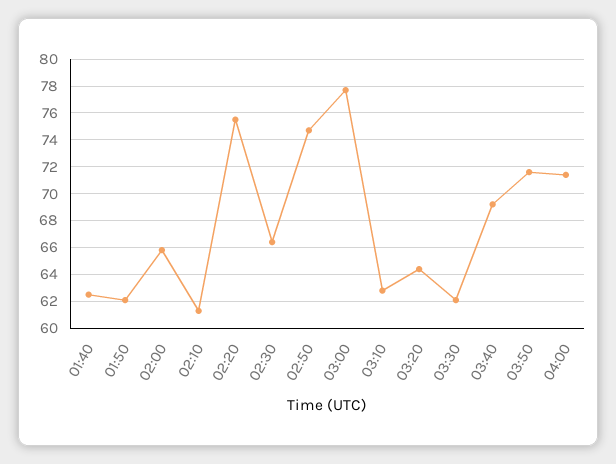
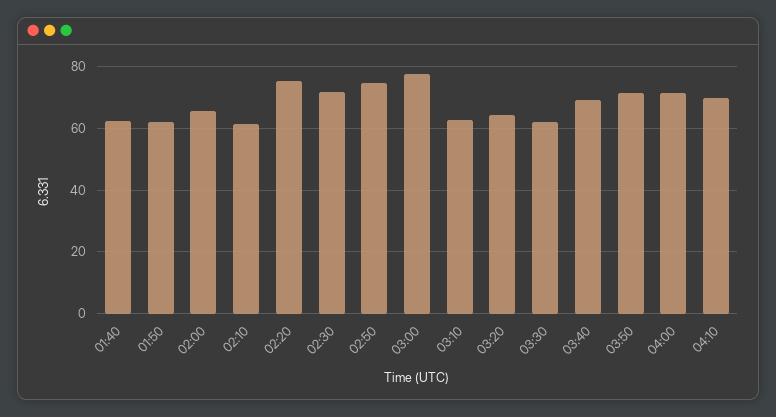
02:30: 66.5 -> 72
04:10: none -> 70

